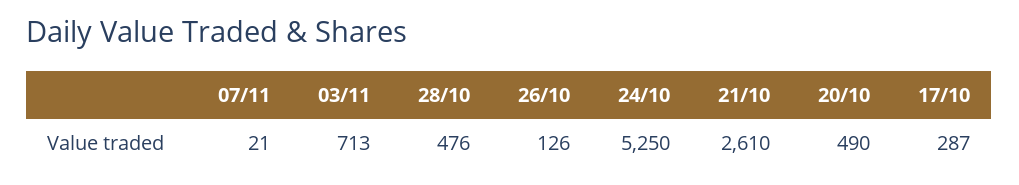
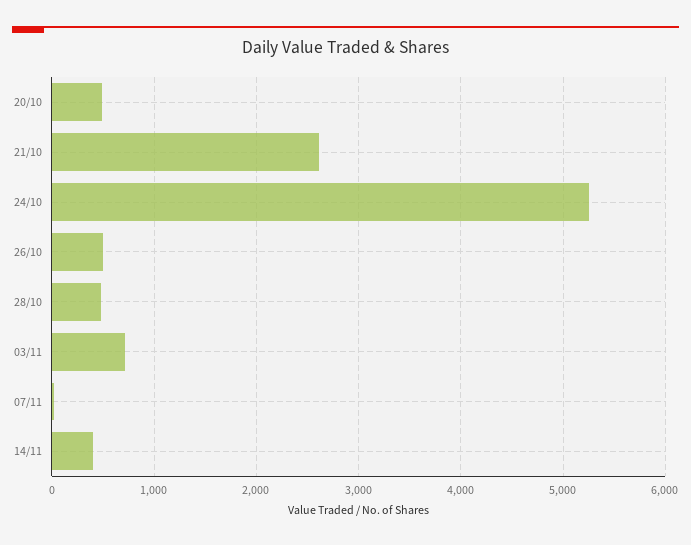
26/10: 126 -> 500
17/10: 287 -> none
14/11: none -> 400

